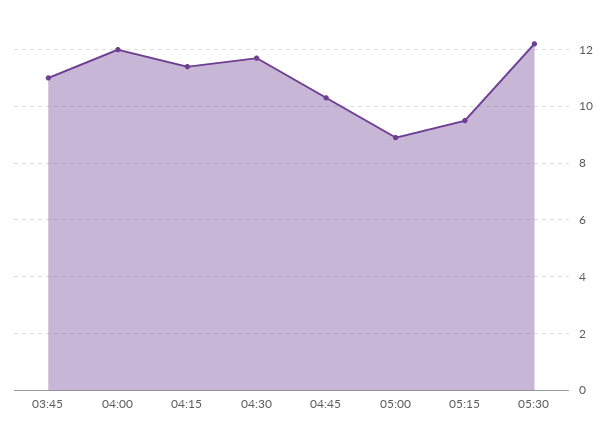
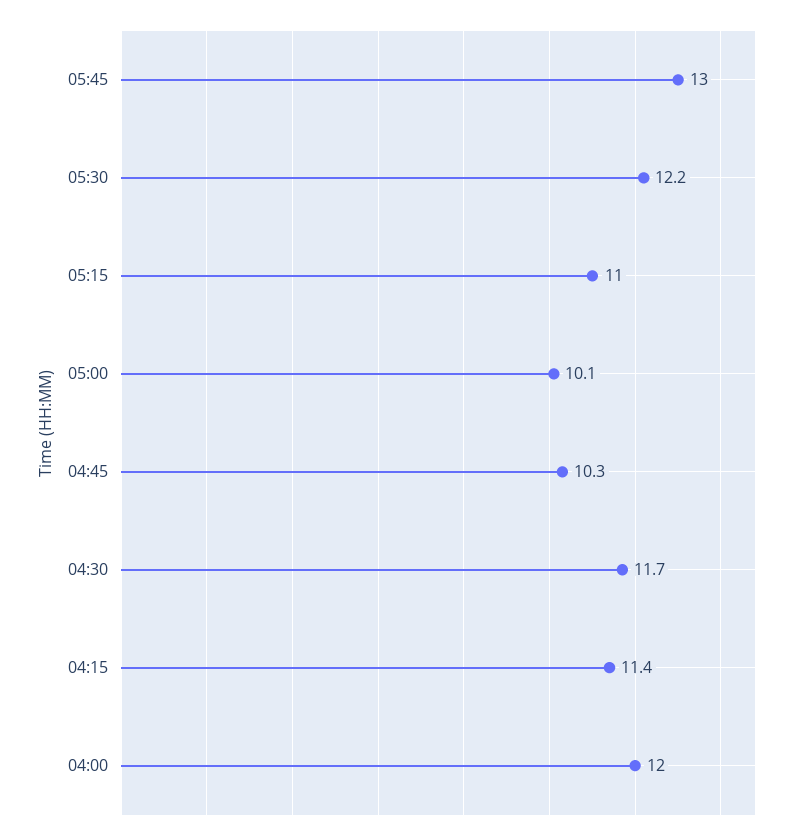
03:45: 11 -> none
05:00: 9 -> 10.1
05:15: 9.5 -> 11
05:45: none -> 13

